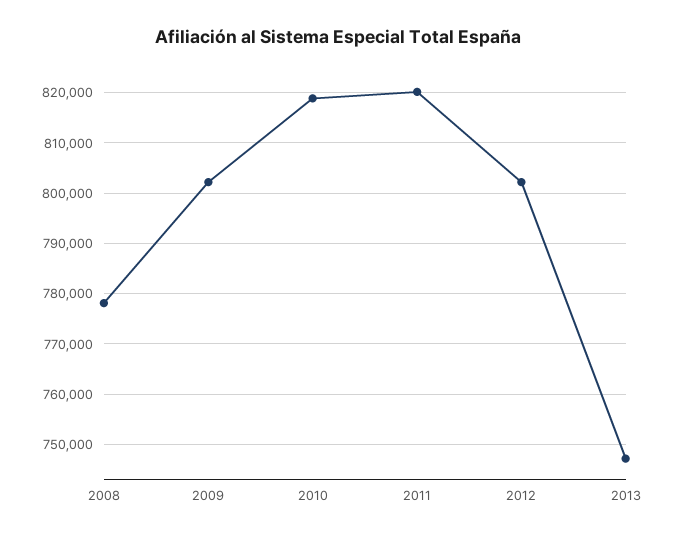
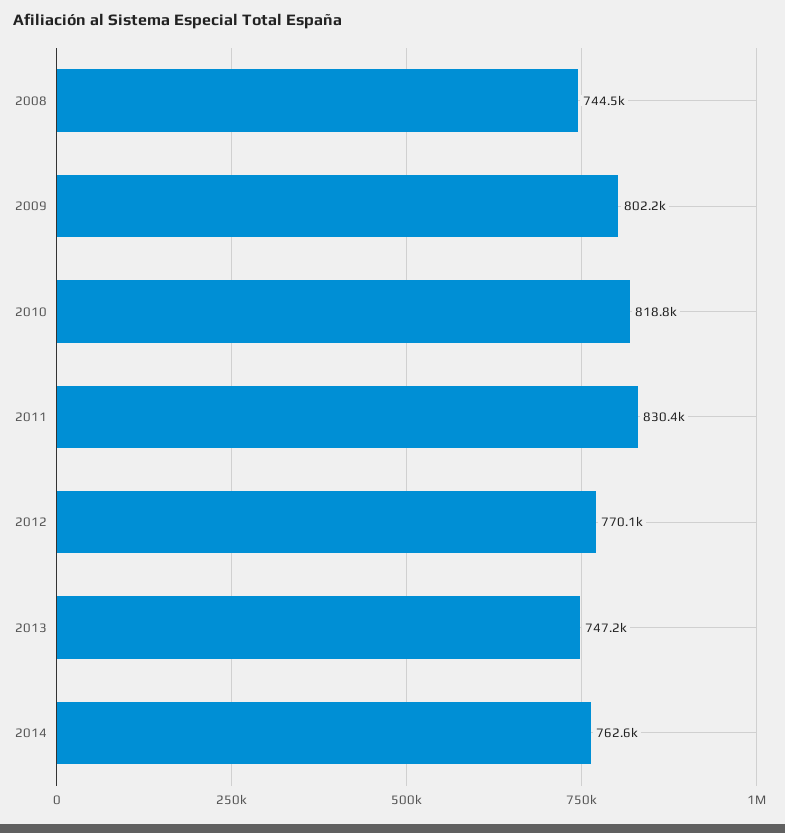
2008: 778000 -> 744500
2011: 820000 -> 830400
2012: 802000 -> 770100
2014: none -> 762600

